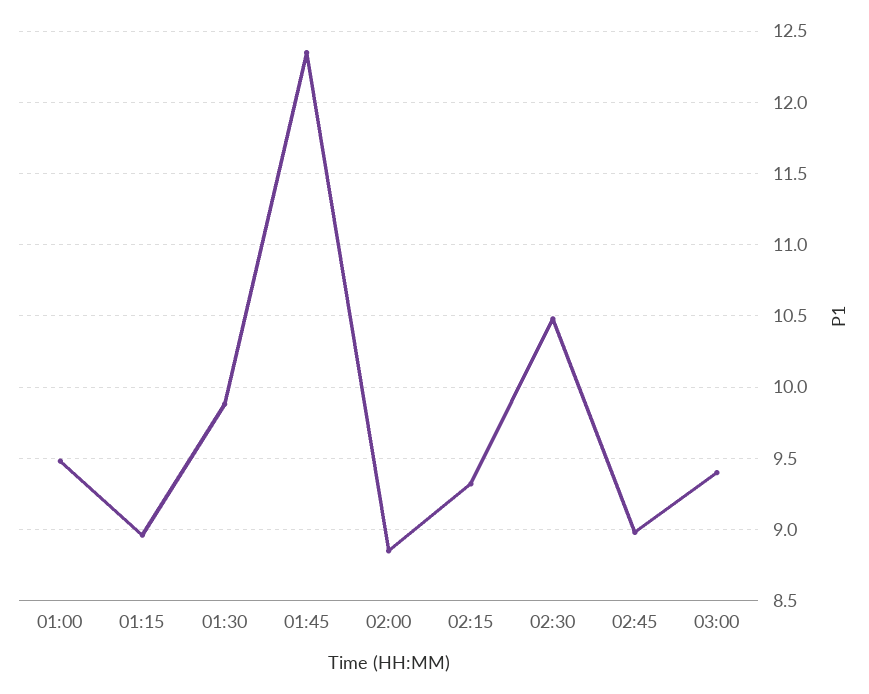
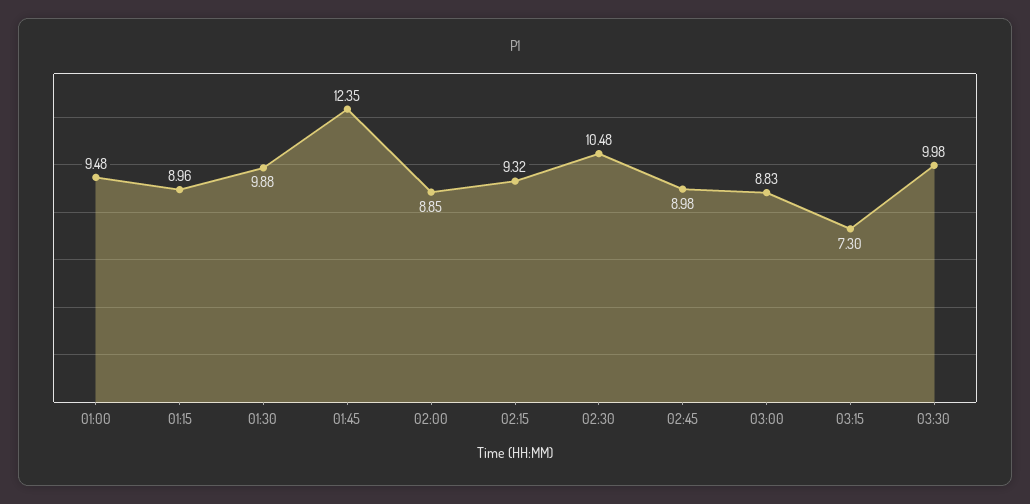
03:00: 9.4 -> 8.83
03:15: none -> 7.3
03:30: none -> 9.98

